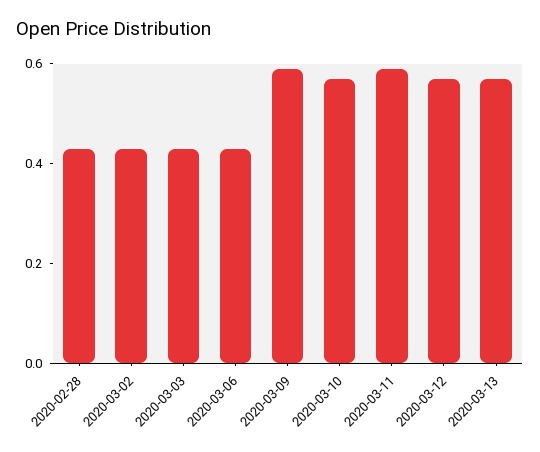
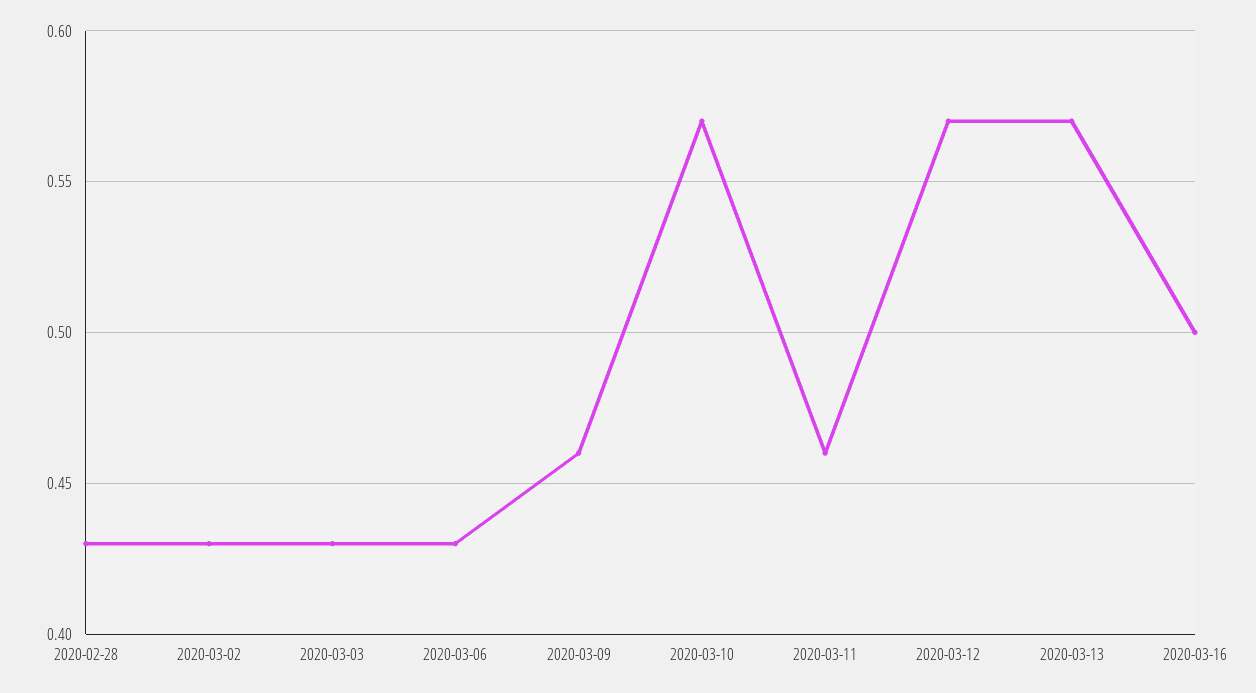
2020-03-09: 0.6 -> 0.46
2020-03-11: 0.6 -> 0.46
2020-03-16: none -> 0.5

